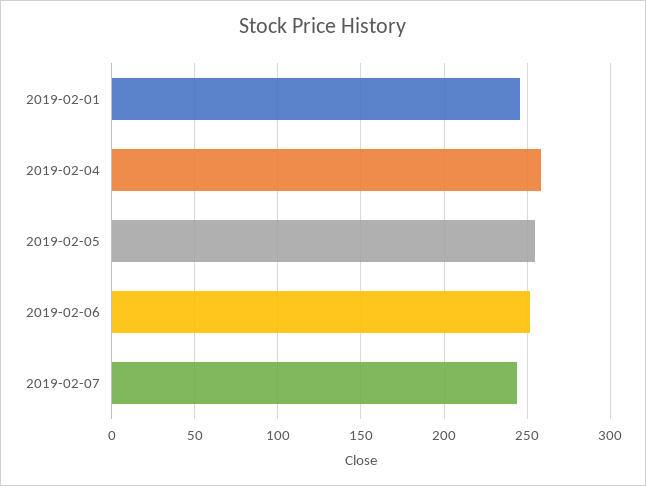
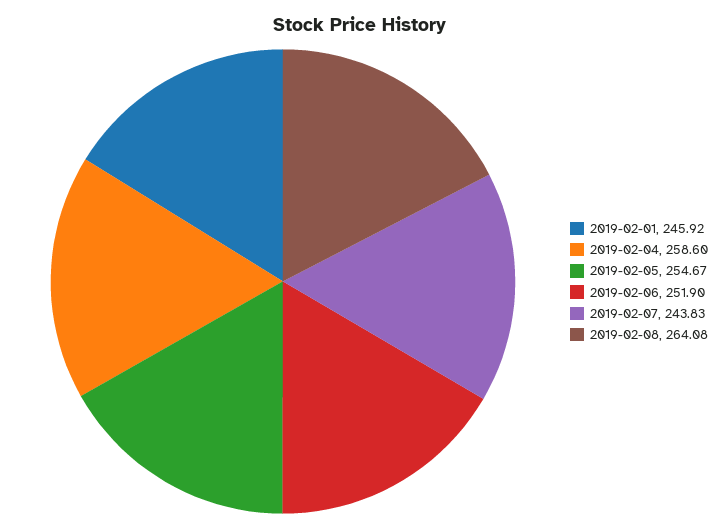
2019-02-08: none -> 264.08

